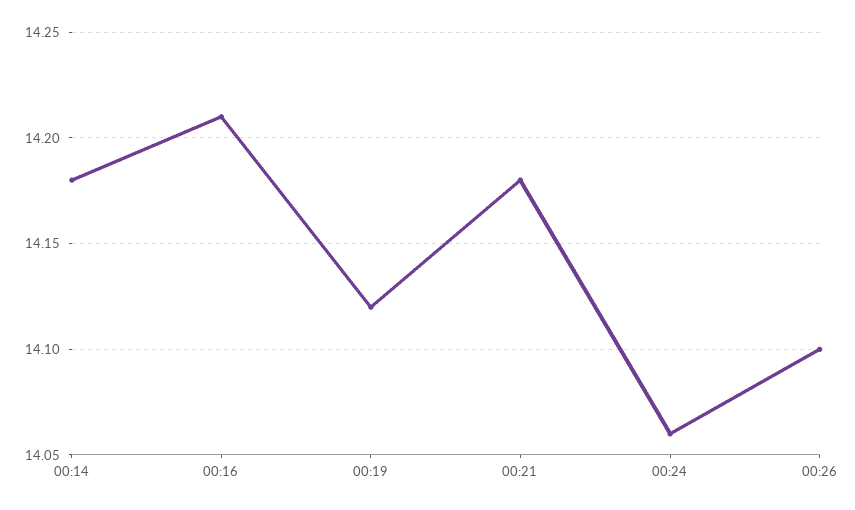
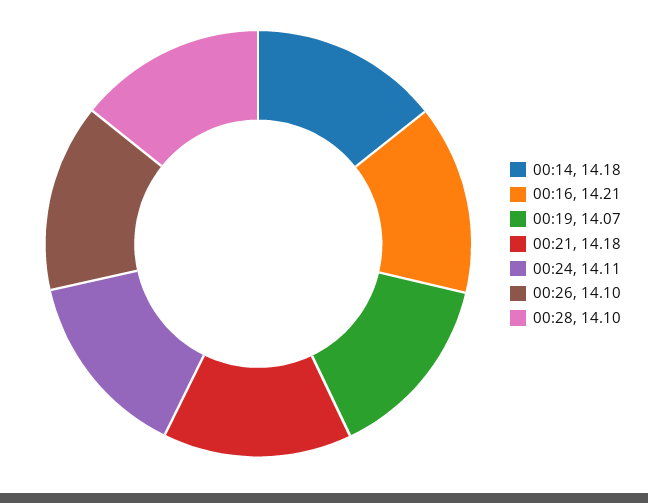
00:19: 14.12 -> 14.07
00:24: 14.06 -> 14.11
00:28: none -> 14.1

